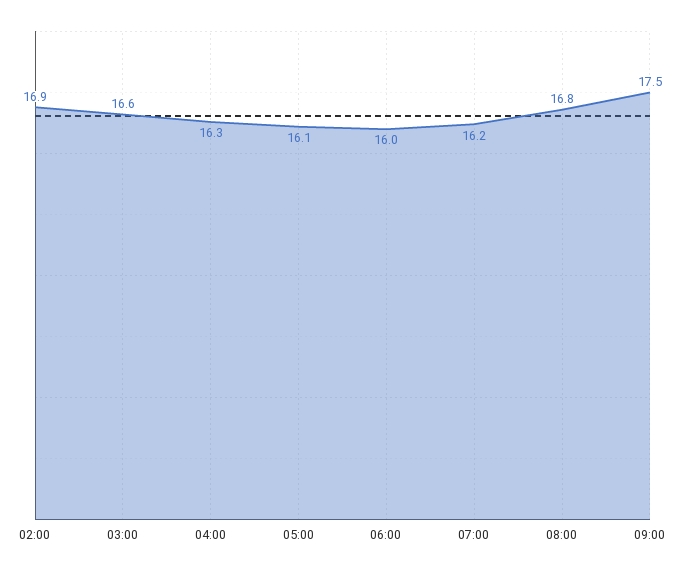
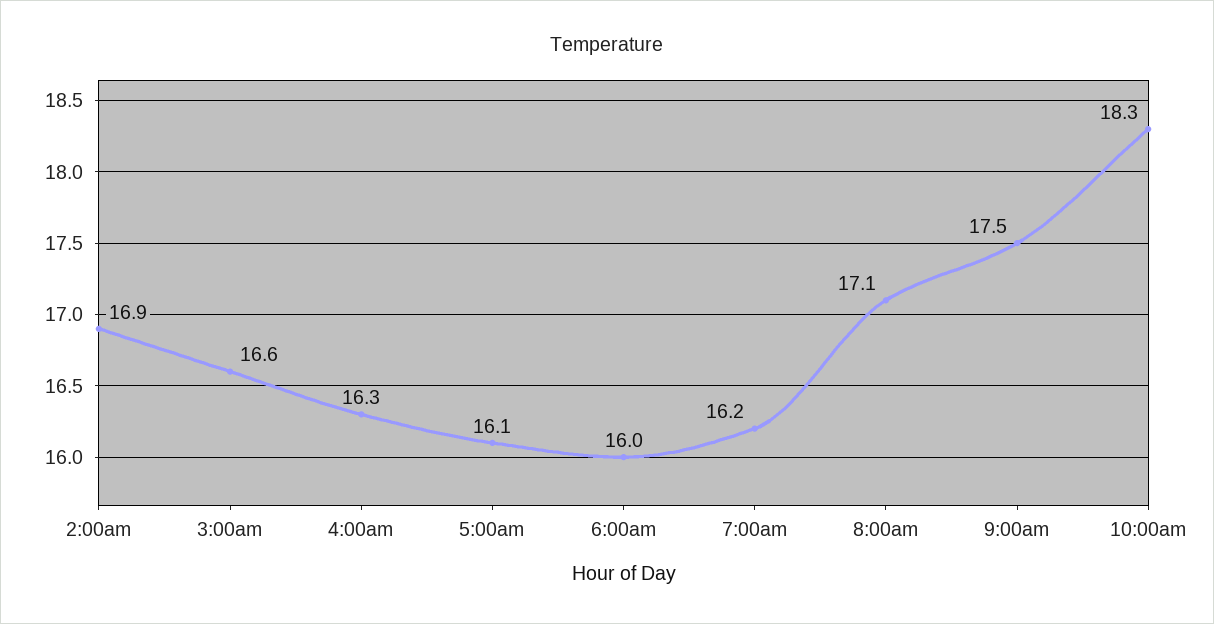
08:00: 16.8 -> 17.1
10:00am: none -> 18.3

